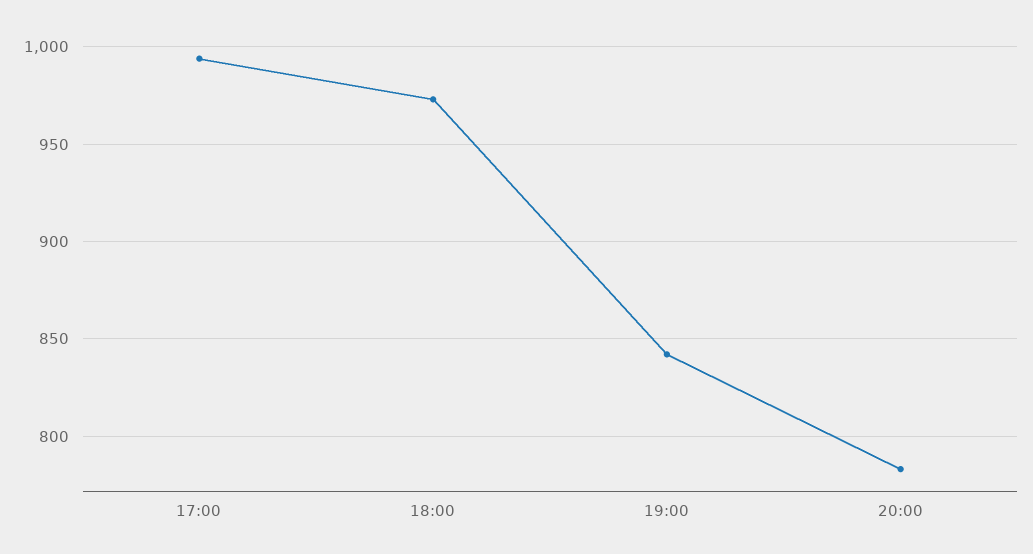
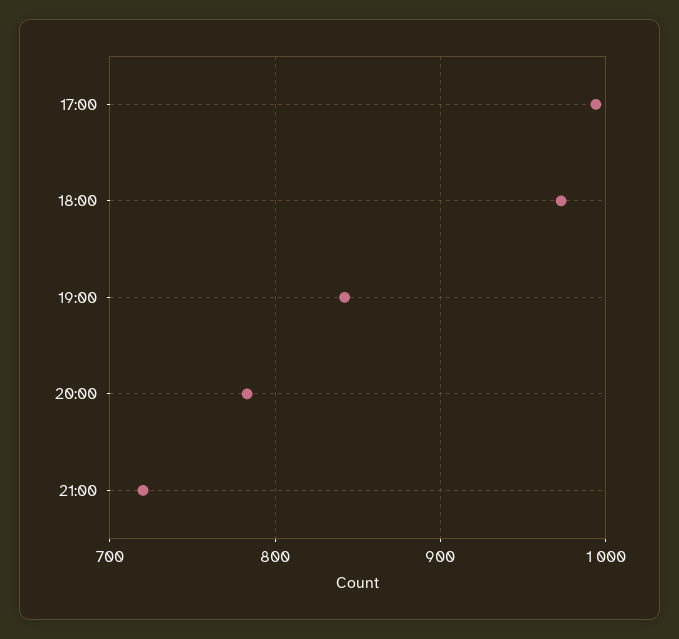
21:00: none -> 720

